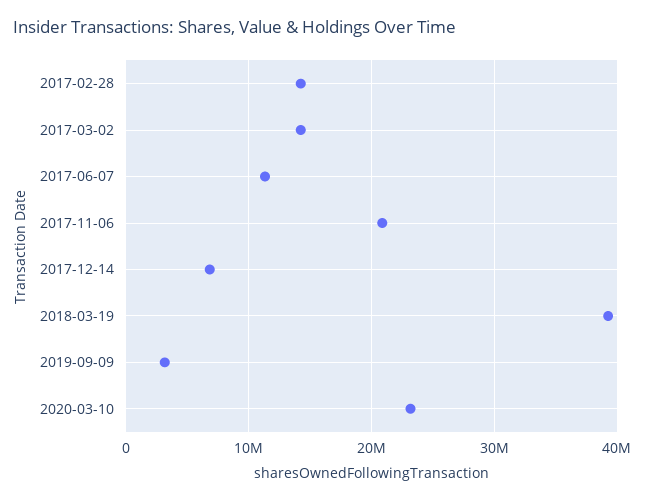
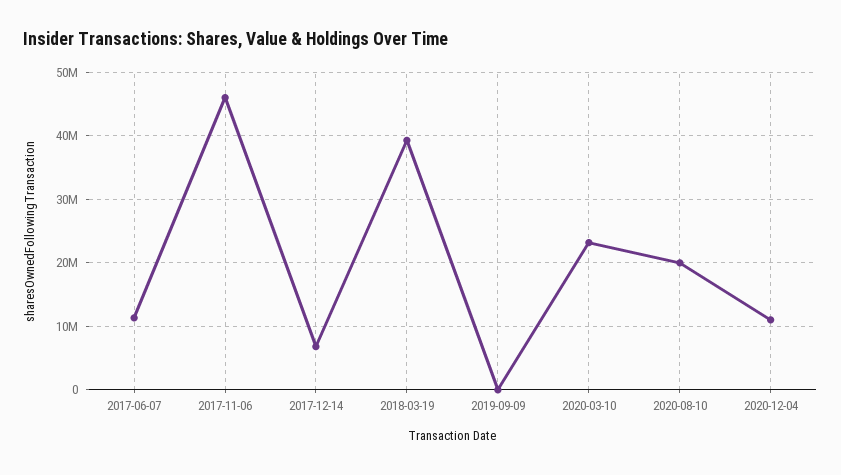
2017-02-28: 14000000 -> none
2017-03-02: 14000000 -> none
2017-11-06: 21000000 -> 46000000
2019-09-09: 3000000 -> 0
2020-08-10: none -> 20000000
2020-12-04: none -> 11000000

